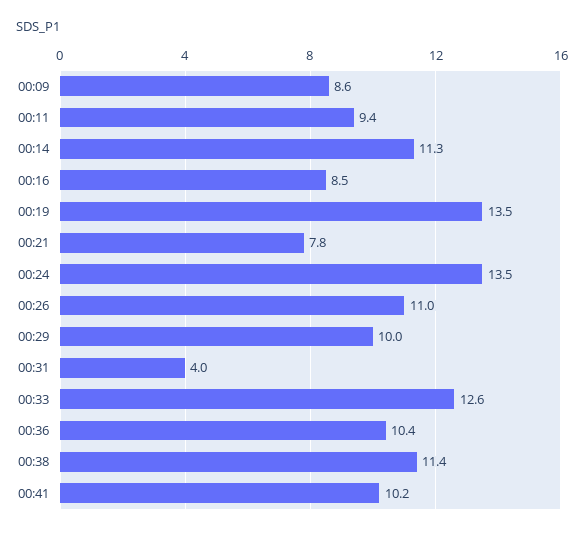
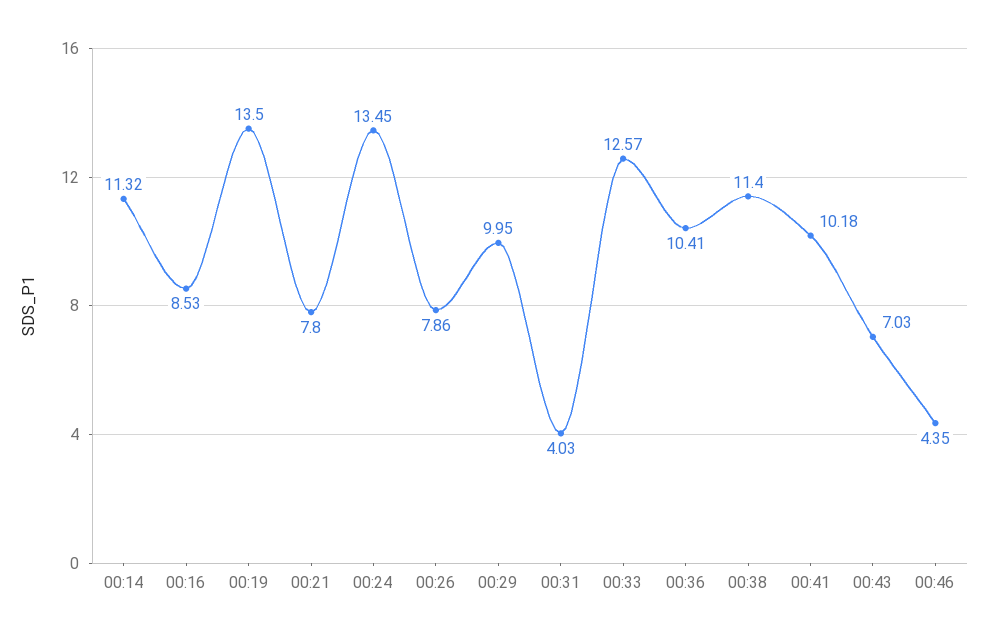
00:09: 8.6 -> none
00:11: 9.4 -> none
00:26: 11 -> 7.86
00:43: none -> 7.03
00:46: none -> 4.35

